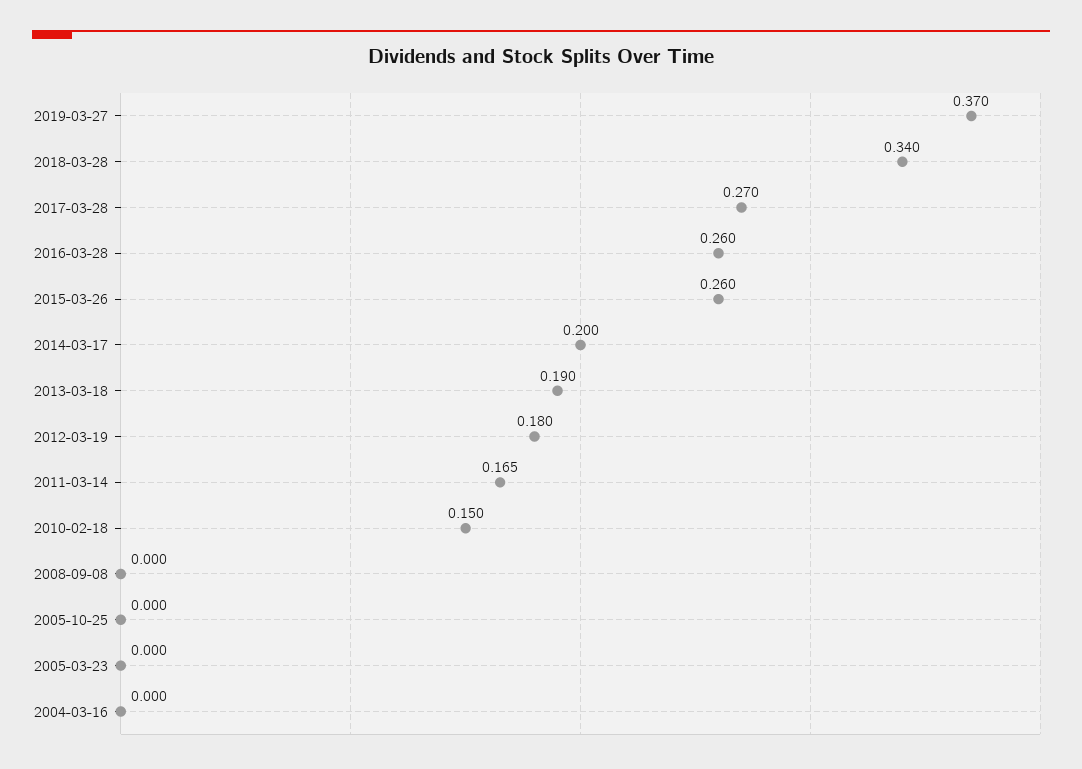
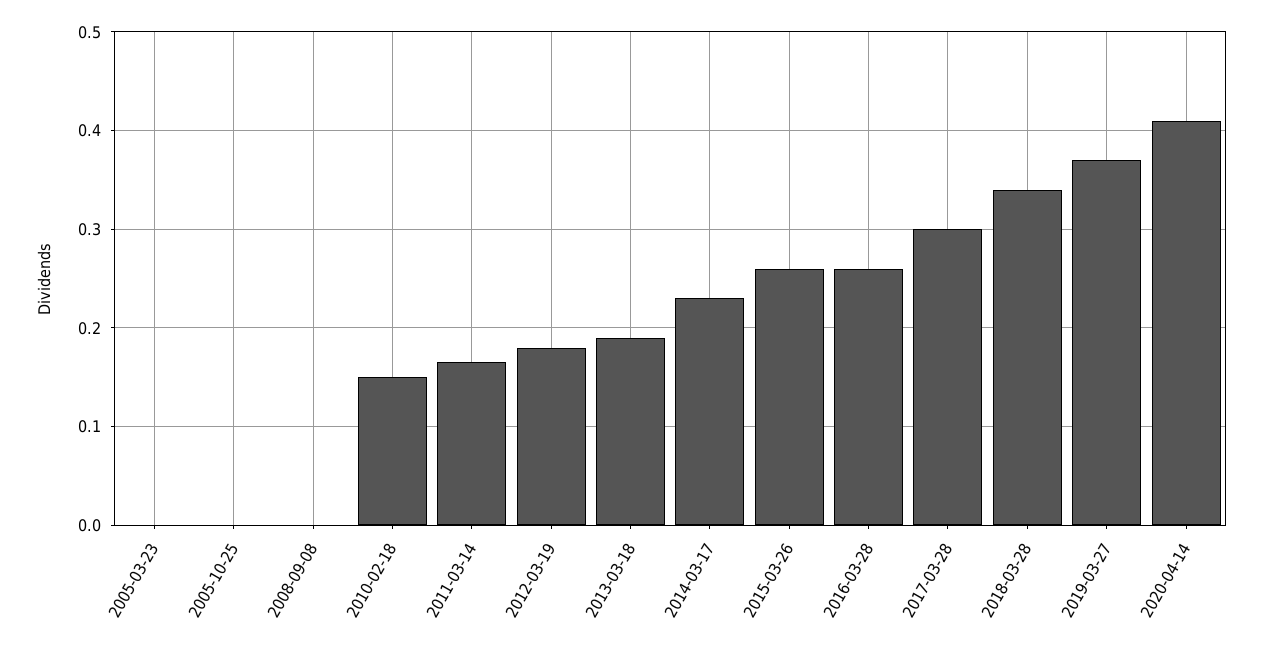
2017-03-28: 0.27 -> 0.3
2014-03-17: 0.2 -> 0.23
2004-03-16: 0 -> none
2020-04-14: none -> 0.41

